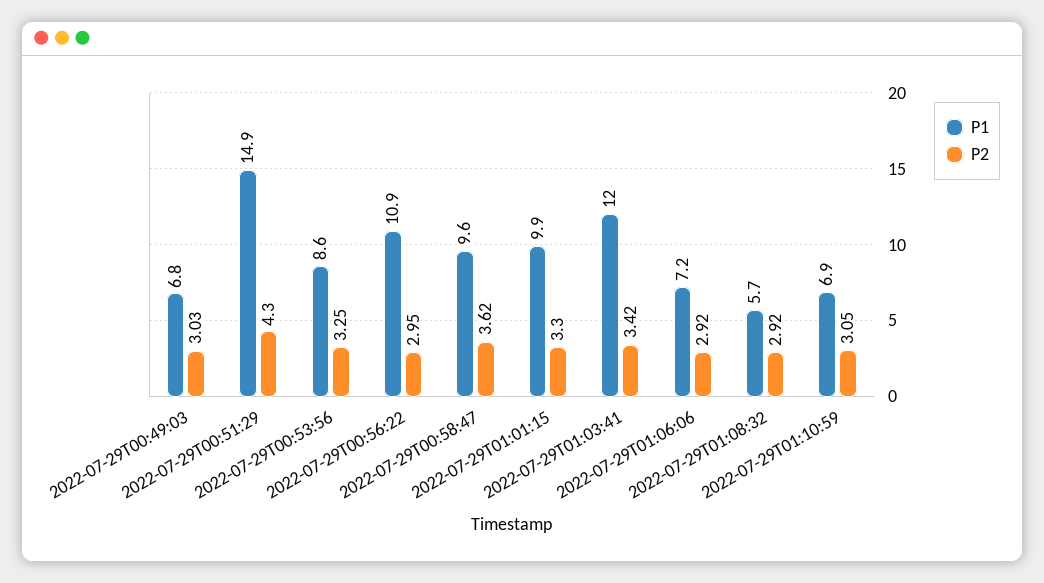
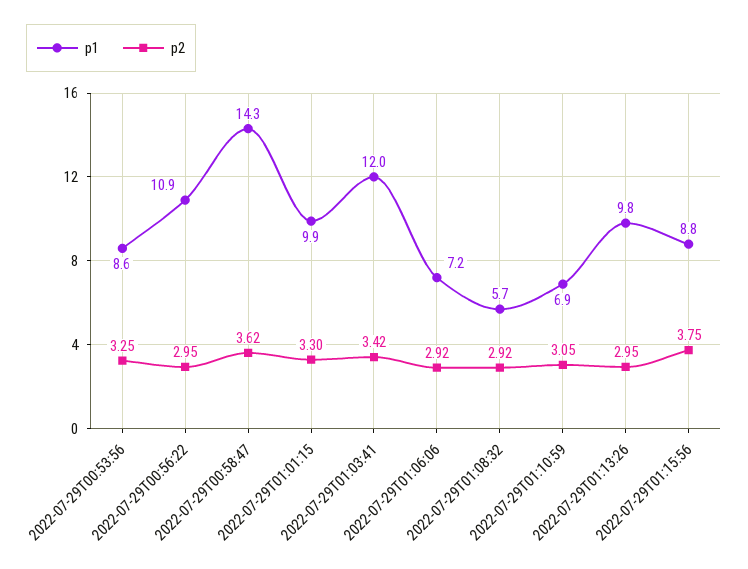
P1, 2022-07-29T00:49:03: 6.8 -> none
P2, 2022-07-29T00:49:03: 3.03 -> none
P1, 2022-07-29T00:51:29: 14.9 -> none
P2, 2022-07-29T00:51:29: 4.3 -> none
P1, 2022-07-29T00:58:47: 9.6 -> 14.3
P1, 2022-07-29T01:13:26: none -> 9.8
P2, 2022-07-29T01:13:26: none -> 2.95
P1, 2022-07-29T01:15:56: none -> 8.8
P2, 2022-07-29T01:15:56: none -> 3.75

